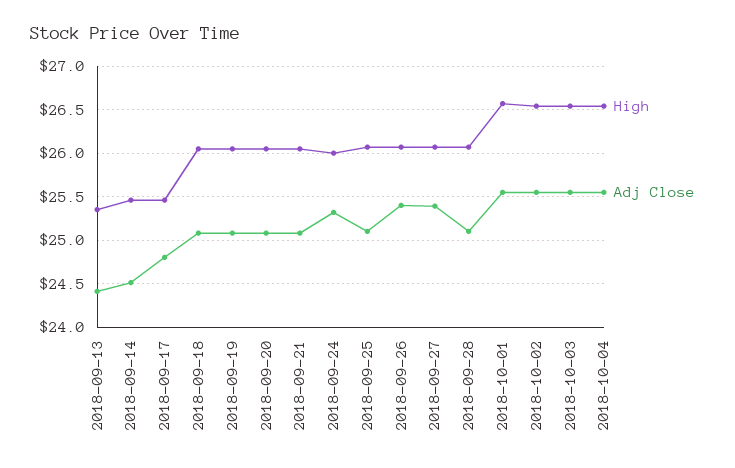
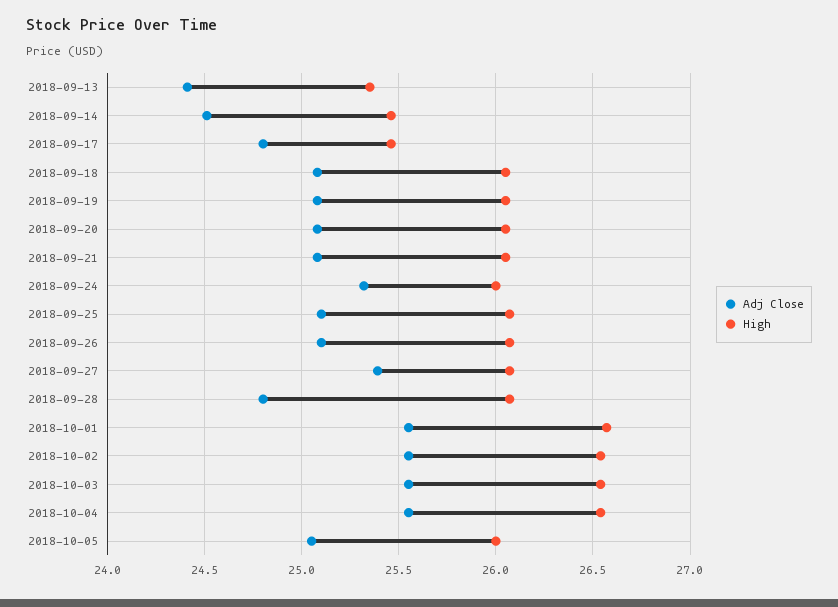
Adj Close, 2018-09-26: 25.4 -> 25.1
Adj Close, 2018-09-28: 25.1 -> 24.8
Adj Close, 2018-10-05: none -> 25.05
High, 2018-10-05: none -> 26

